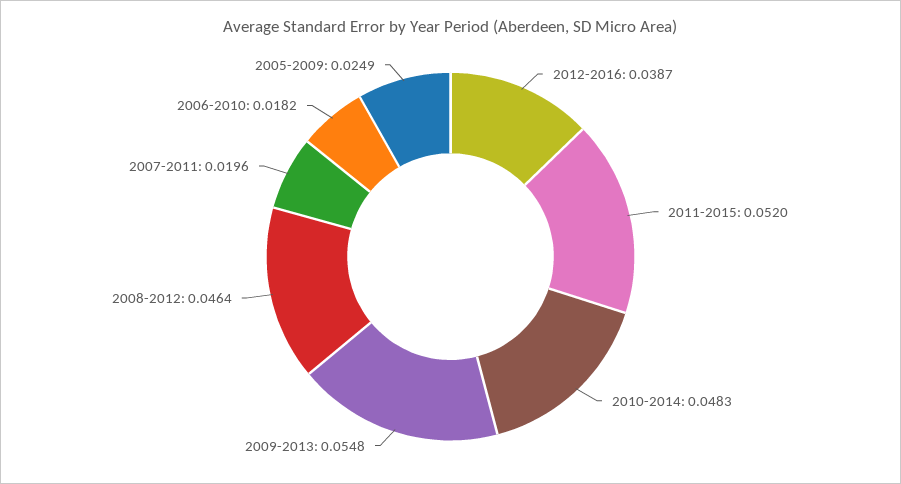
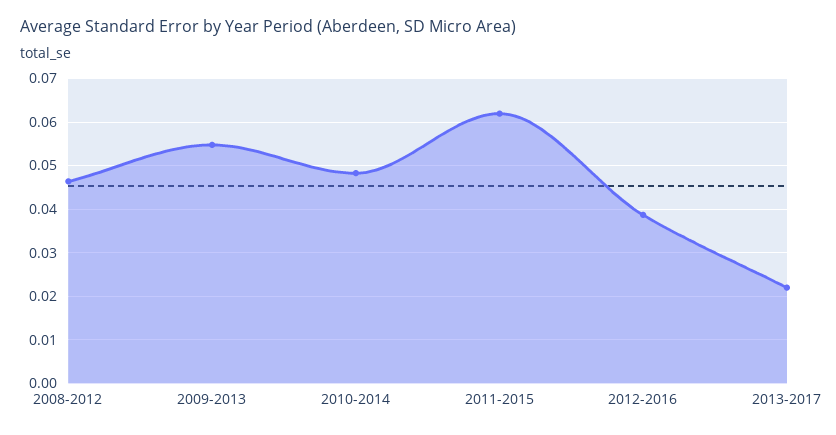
2011-2015: 0.052 -> 0.062
2007-2011: 0.0196 -> none
2006-2010: 0.0182 -> none
2005-2009: 0.0249 -> none
2013-2017: none -> 0.022

